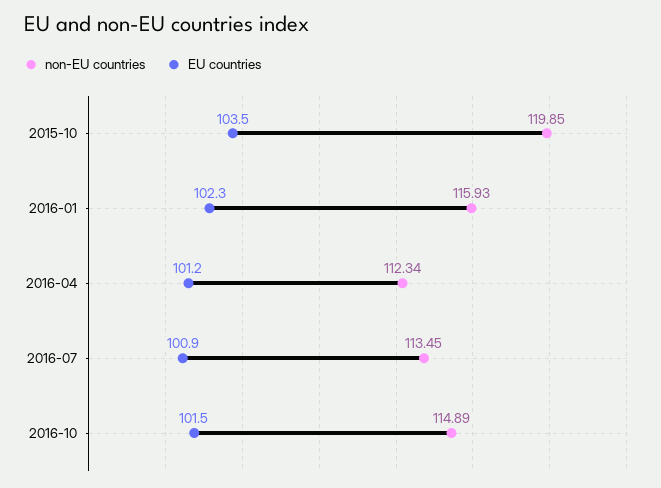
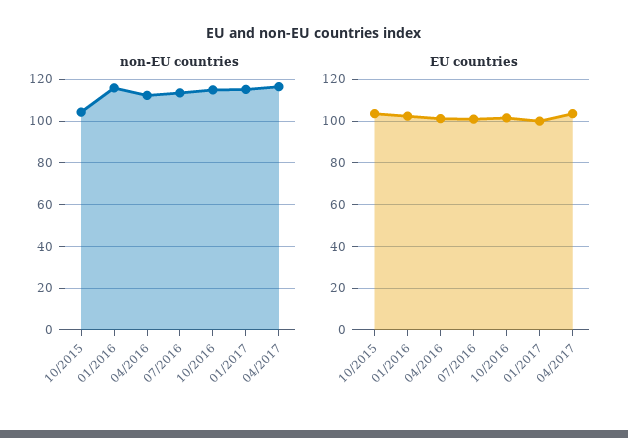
non-EU countries, 2015-10: 119.85 -> 105
non-EU countries, 01/2017: none -> 115
non-EU countries, 04/2017: none -> 115
EU countries, 01/2017: none -> 100
EU countries, 04/2017: none -> 105

